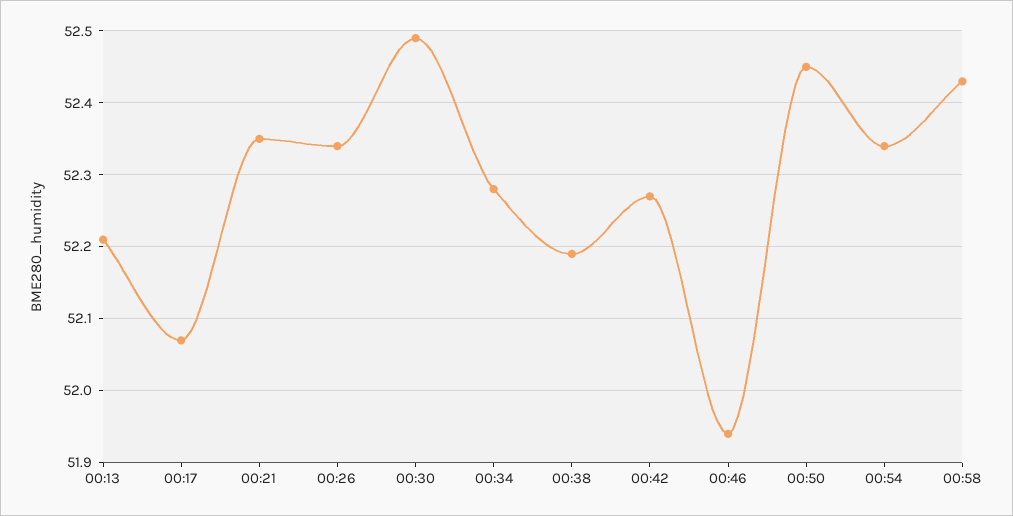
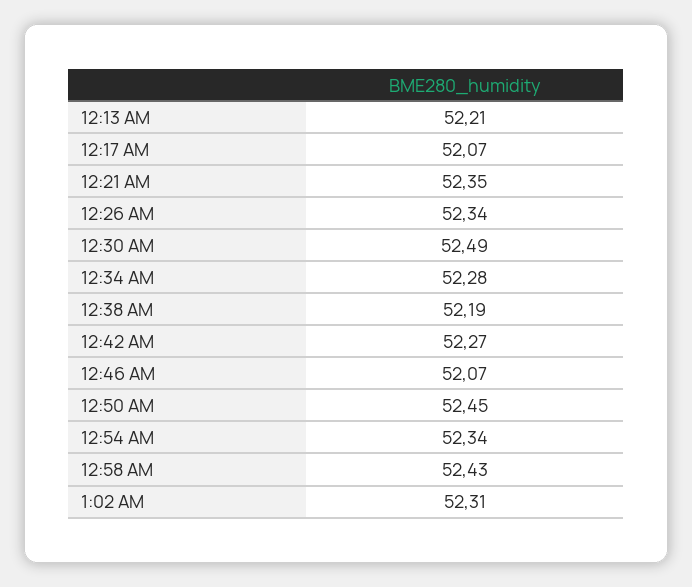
00:46: 51.94 -> 52.07
1:02 AM: none -> 52.31

